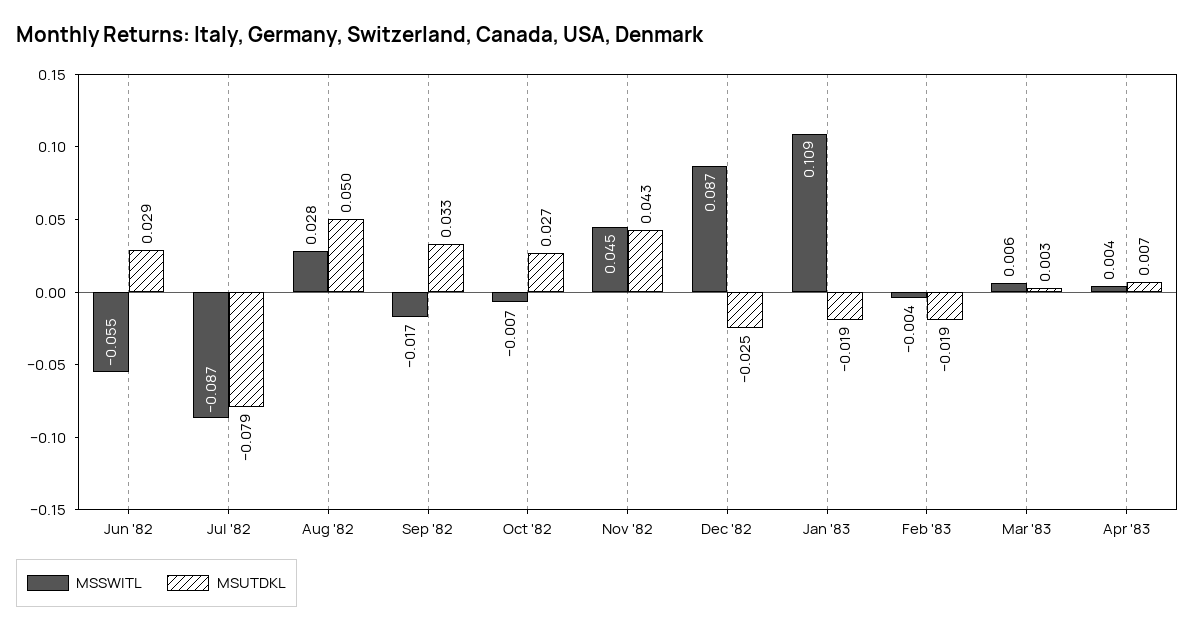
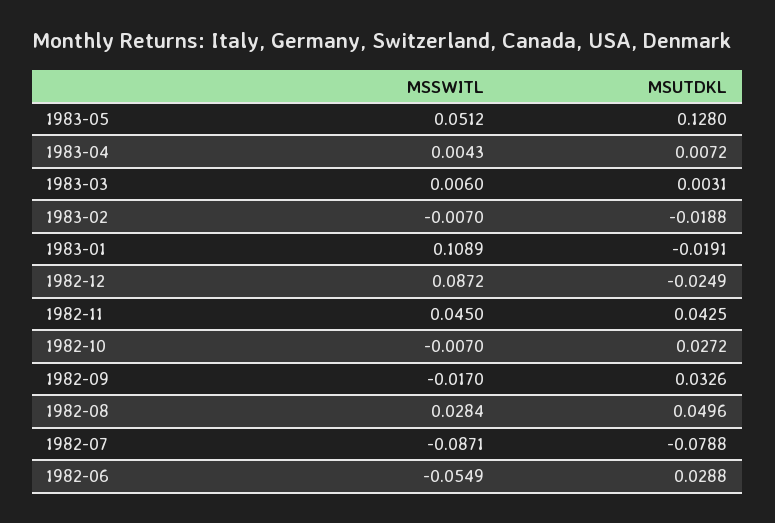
MSSWITL, Feb '83: -0.004 -> -0.007
MSSWITL, 1983-05: none -> 0.0512
MSUTDKL, 1983-05: none -> 0.128

